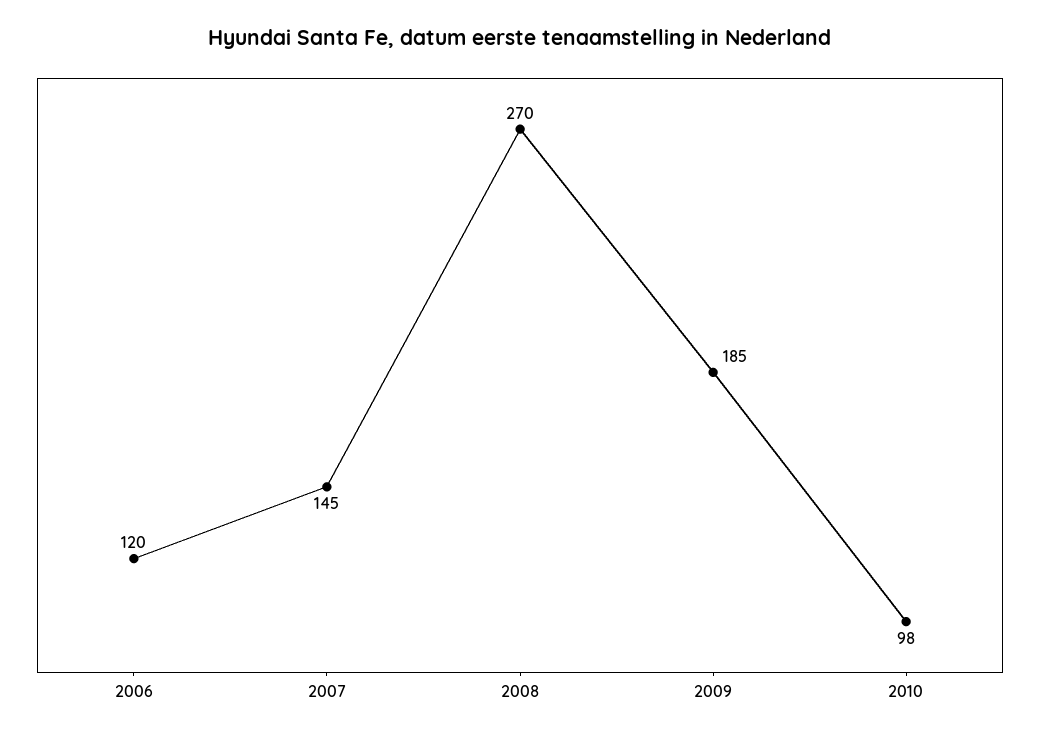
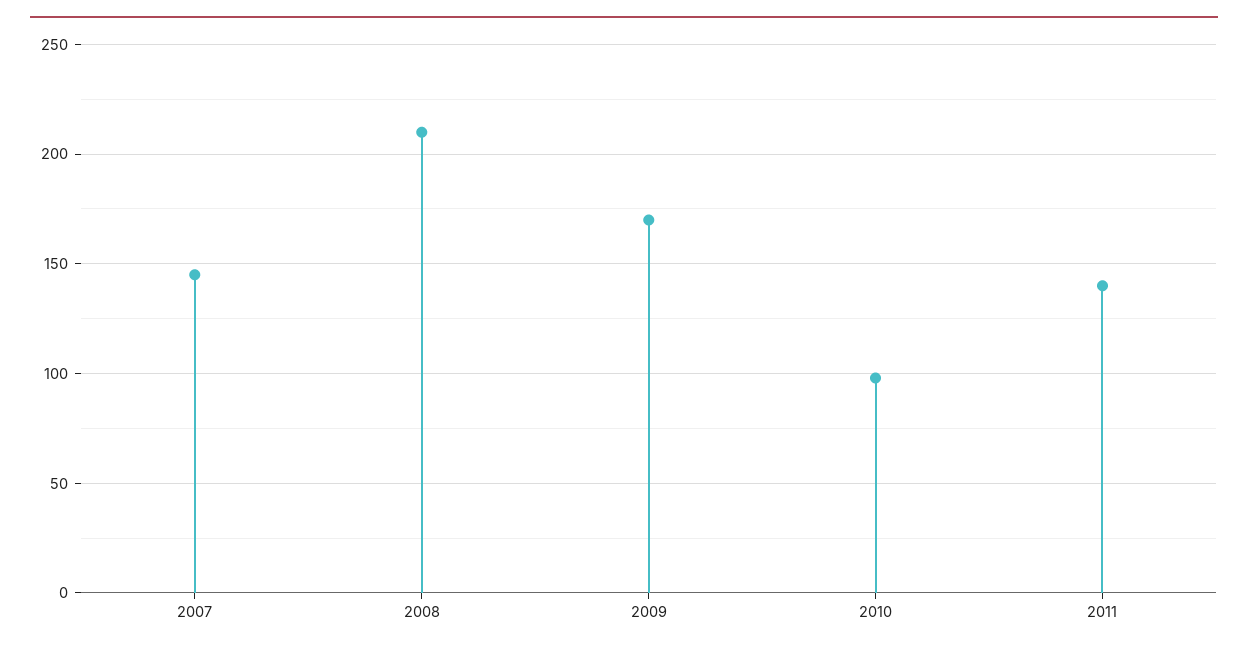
2006: 120 -> none
2008: 270 -> 210
2009: 185 -> 170
2011: none -> 140

